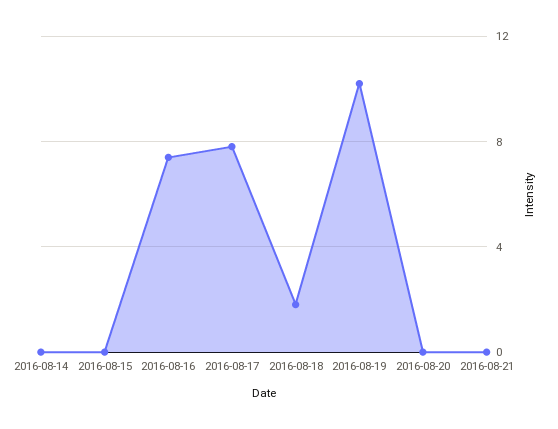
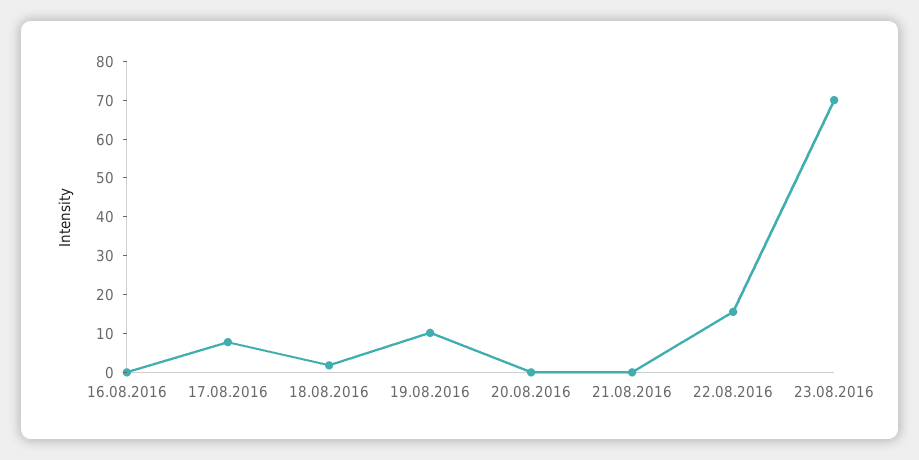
2016-08-14: 0 -> none
2016-08-15: 0 -> none
2016-08-16: 7.5 -> 0
22.08.2016: none -> 15
23.08.2016: none -> 70

